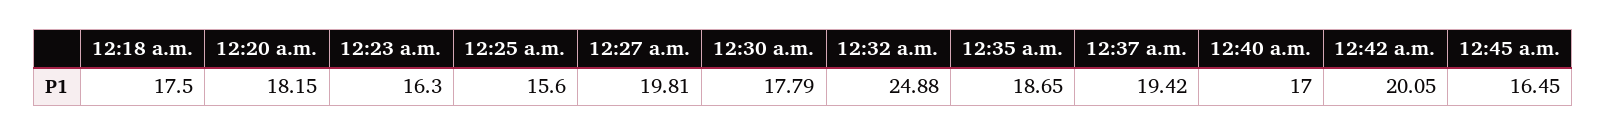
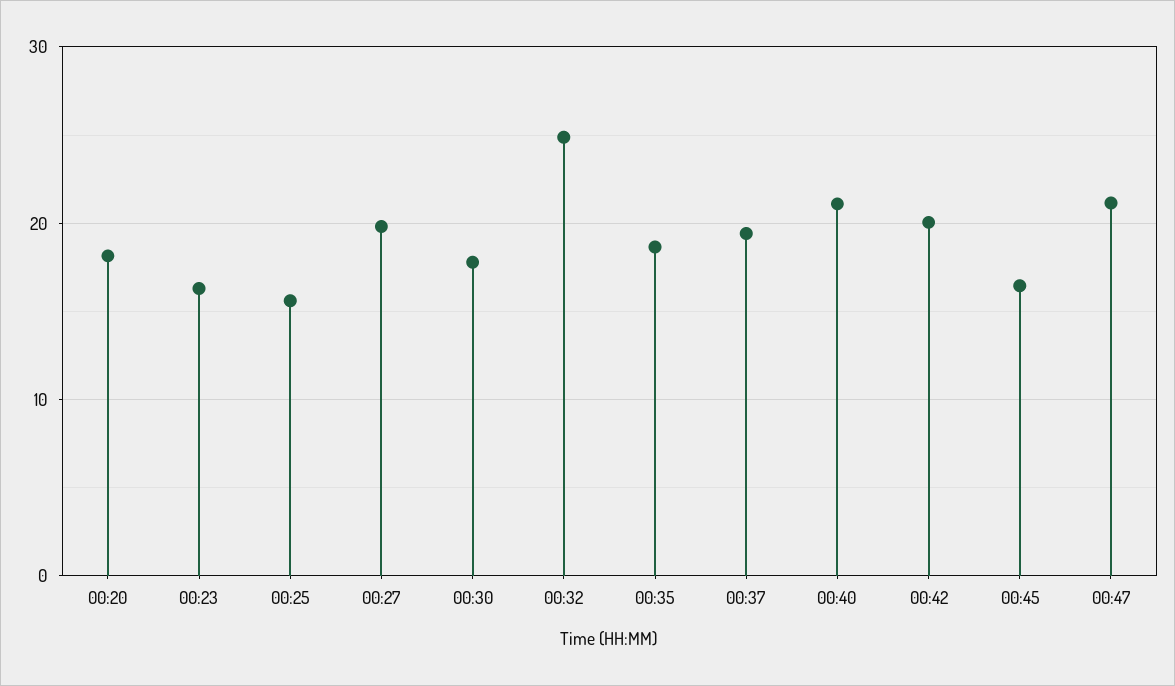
12:18 a.m.: 17.5 -> none
12:40 a.m.: 17 -> 21
00:47: none -> 21

